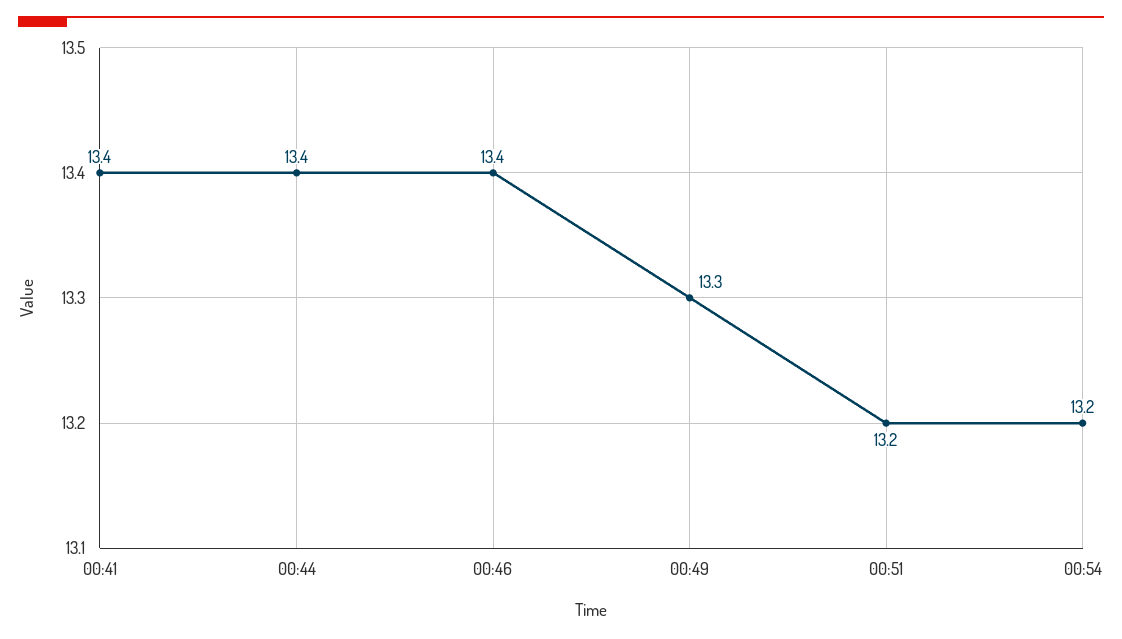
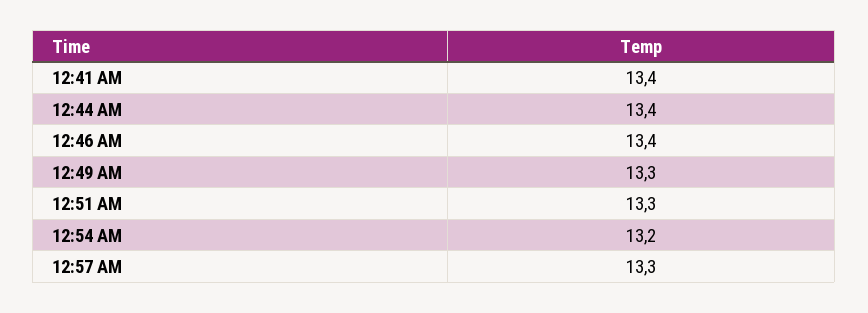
00:51: 13.2 -> 13.3
12:57 AM: none -> 13.3

